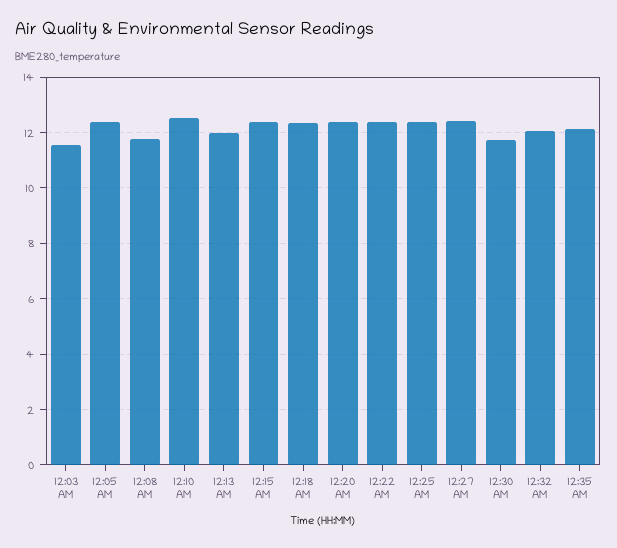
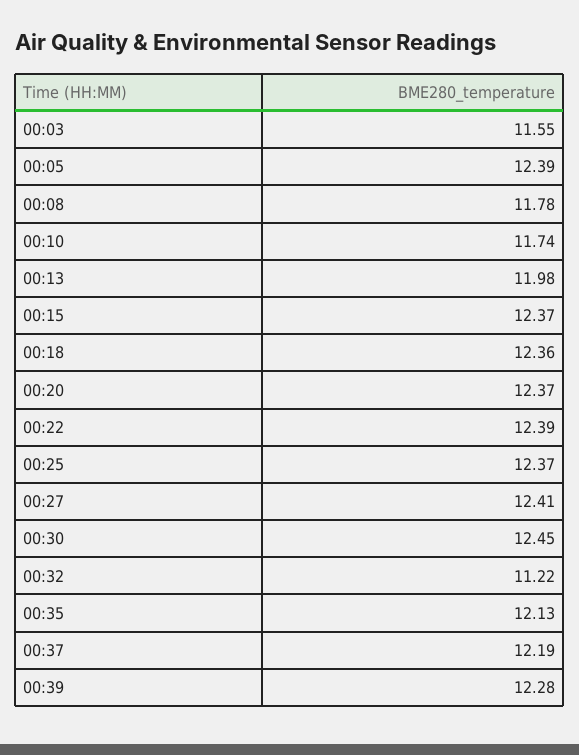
12:10 AM: 12.5 -> 11.74
12:30 AM: 11.75 -> 12.45
12:32 AM: 12 -> 11.22
00:37: none -> 12.19
00:39: none -> 12.28

